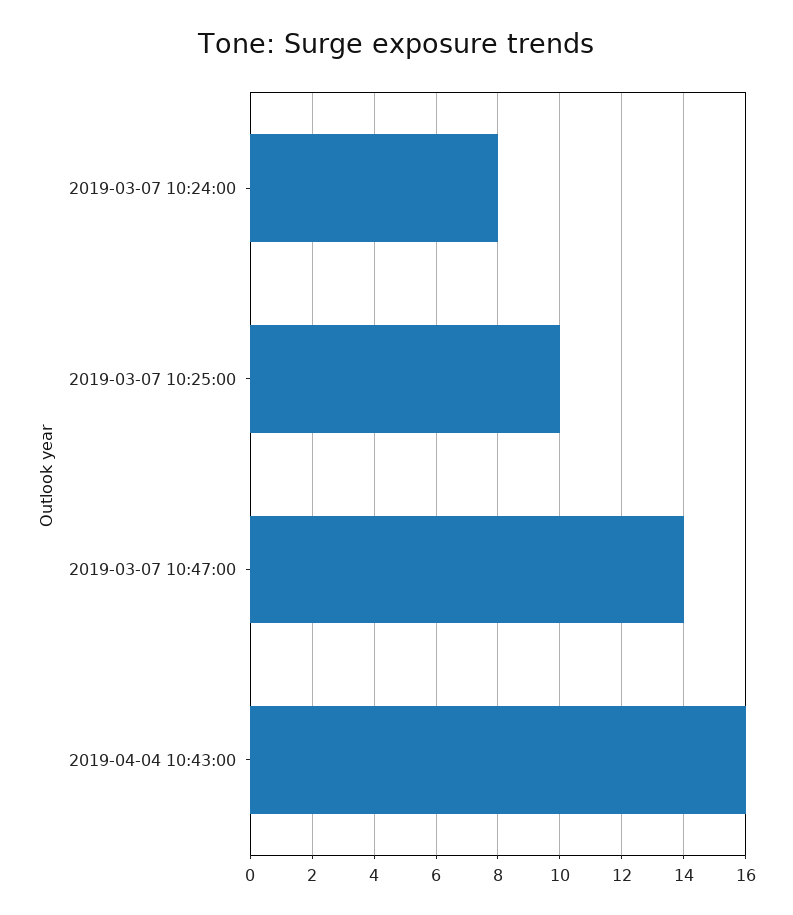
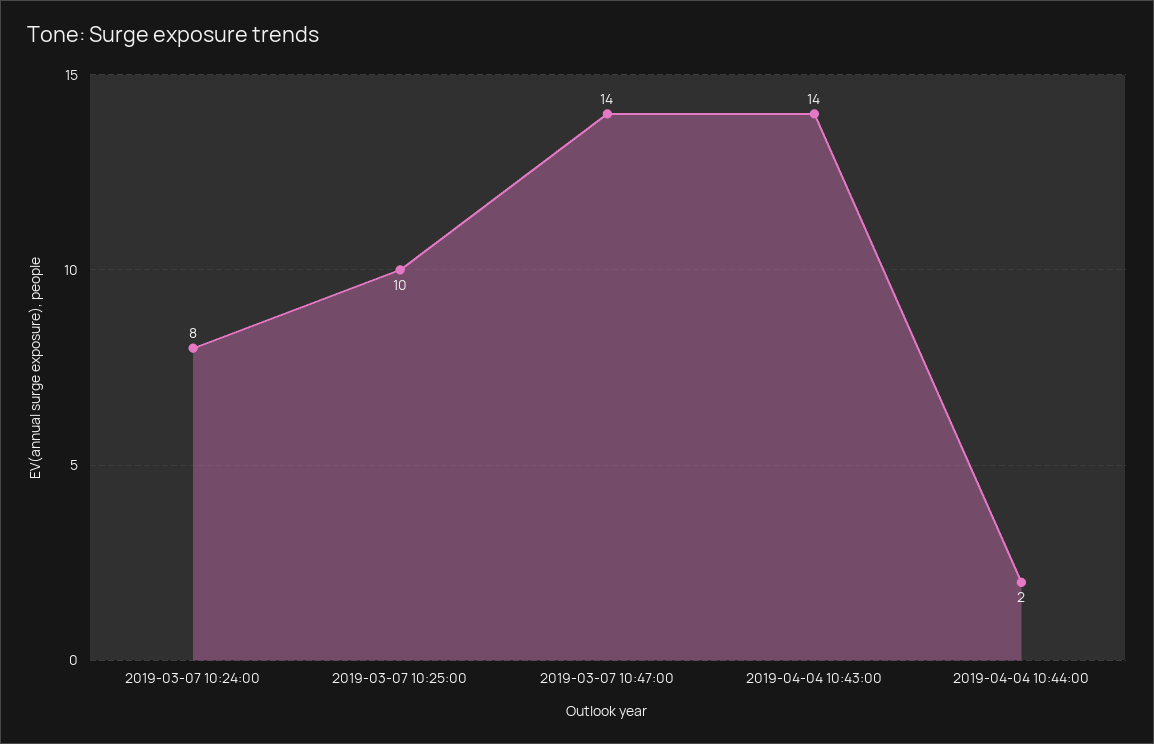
2019-04-04 10:43:00: 16 -> 14
2019-04-04 10:44:00: none -> 2

